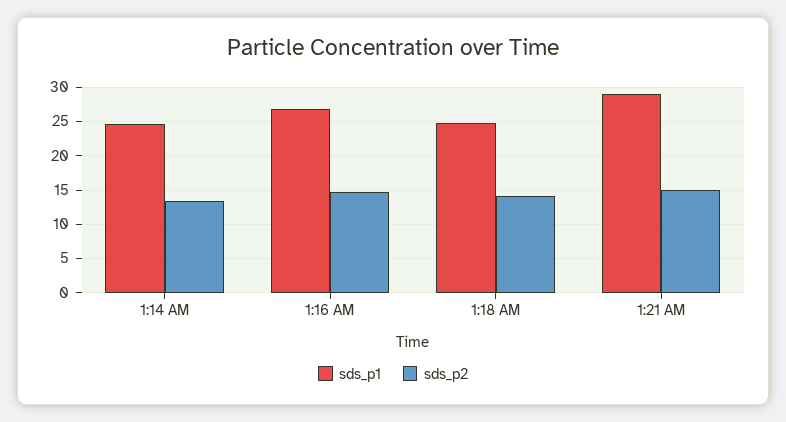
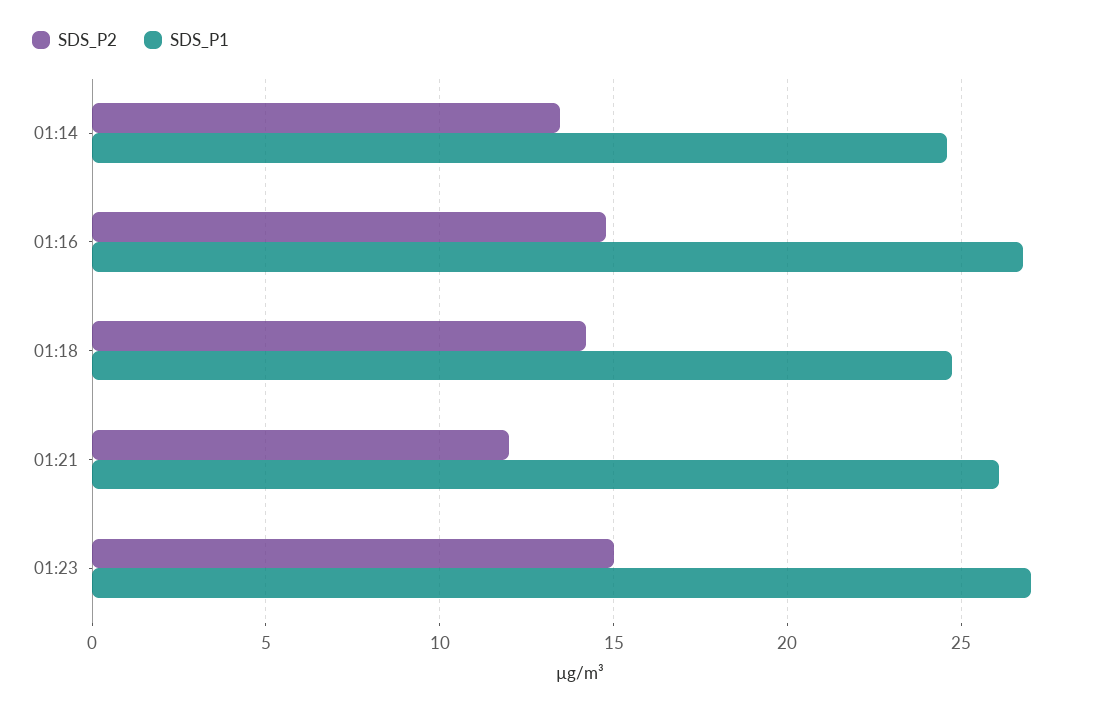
sds_p1, 1:21 AM: 29 -> 26
sds_p2, 1:21 AM: 15 -> 12
sds_p2, 01:23: none -> 15
sds_p1, 01:23: none -> 27

